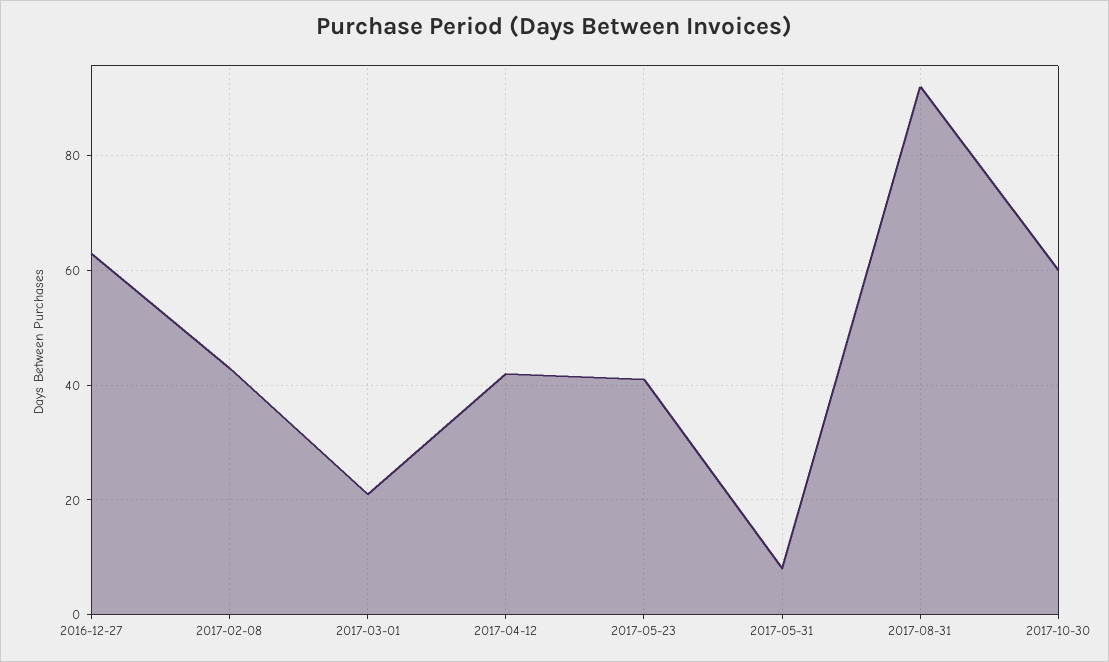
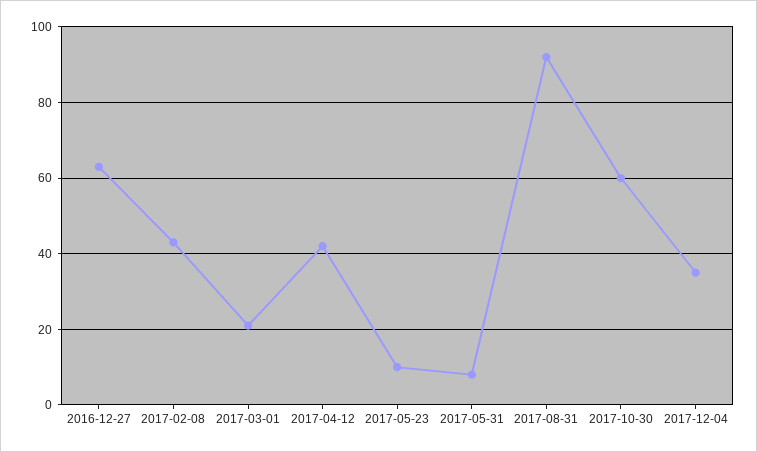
2017-05-23: 40 -> 10
2017-12-04: none -> 35

